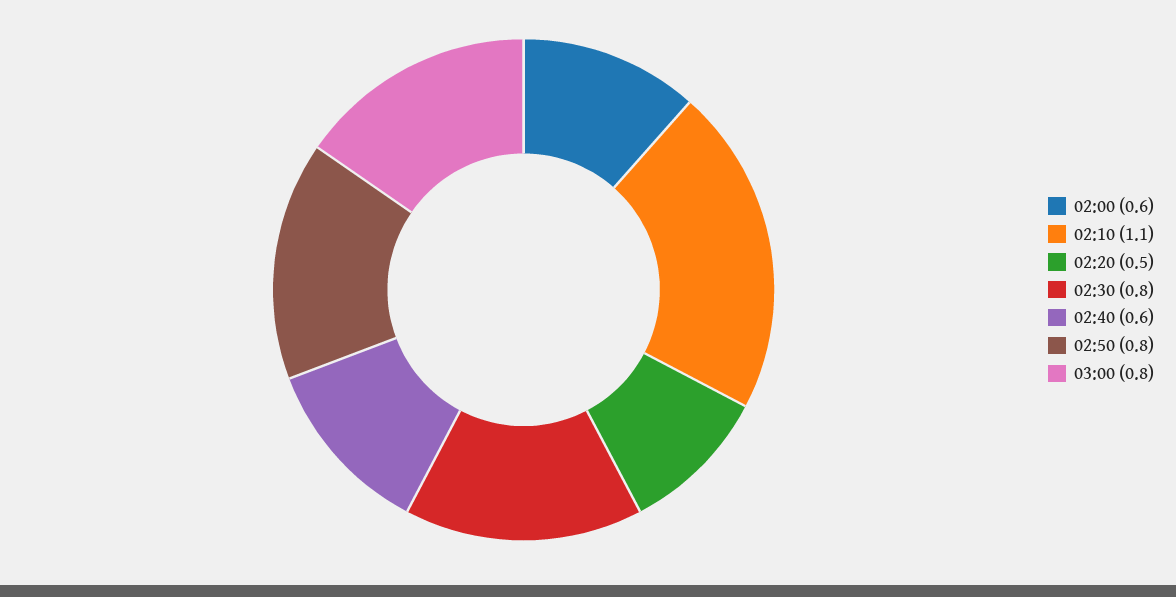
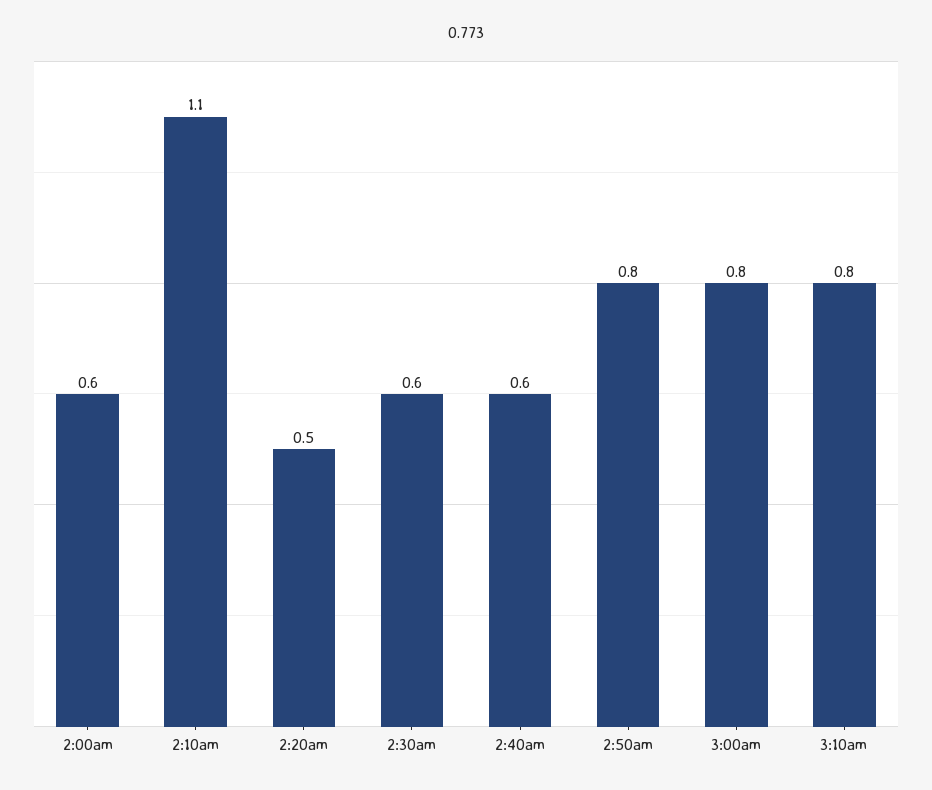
02:30: 0.8 -> 0.6
3:10am: none -> 0.8

